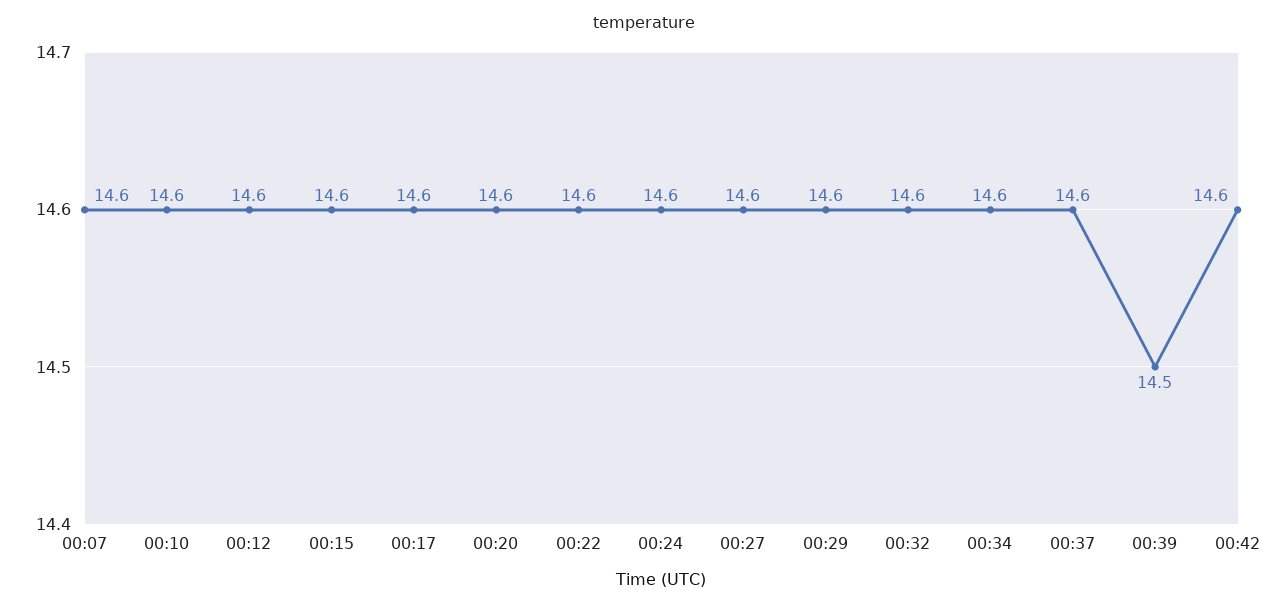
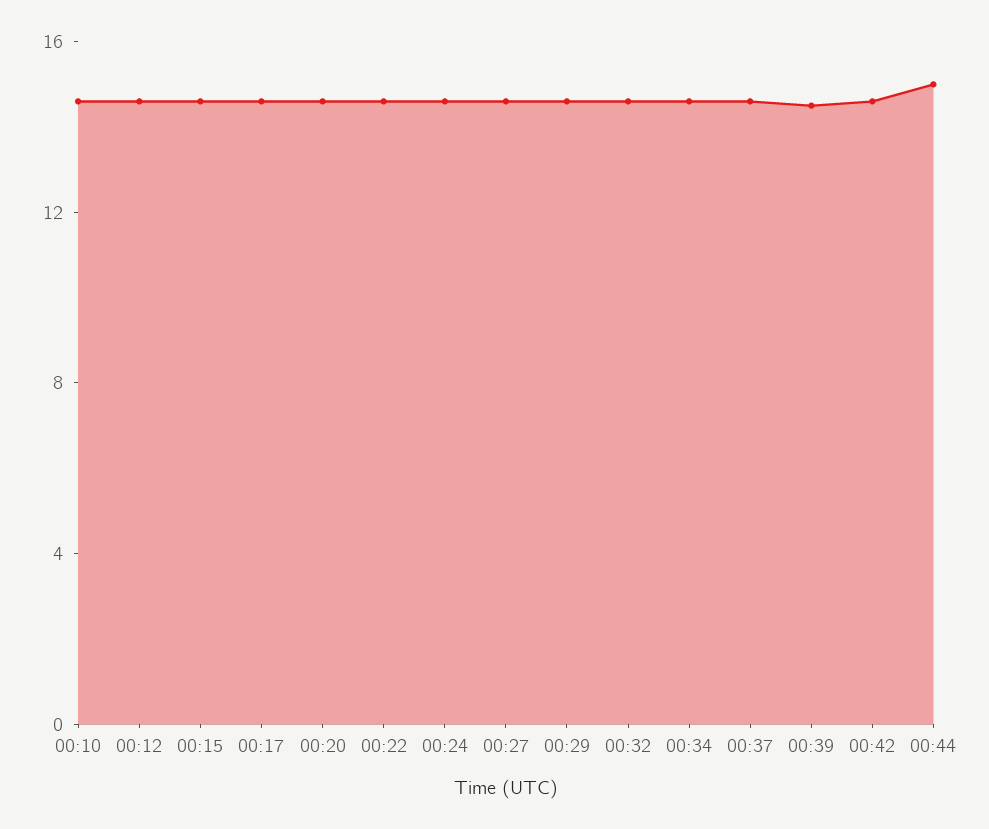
00:07: 14.6 -> none
00:44: none -> 15

